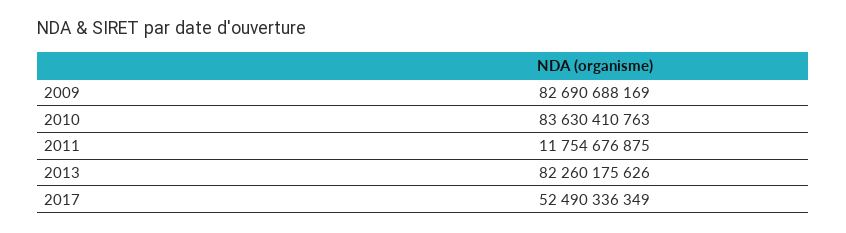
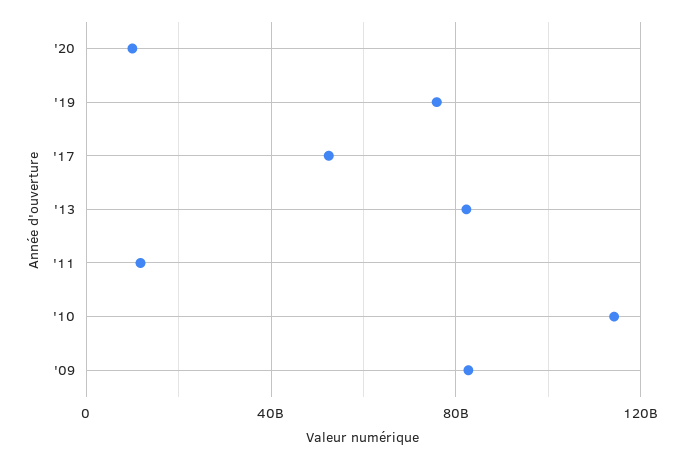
2010: 83630410763 -> 115000000000
'20: none -> 10000000000
'19: none -> 75000000000

